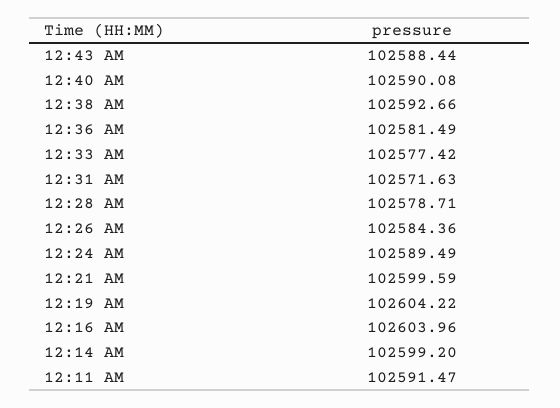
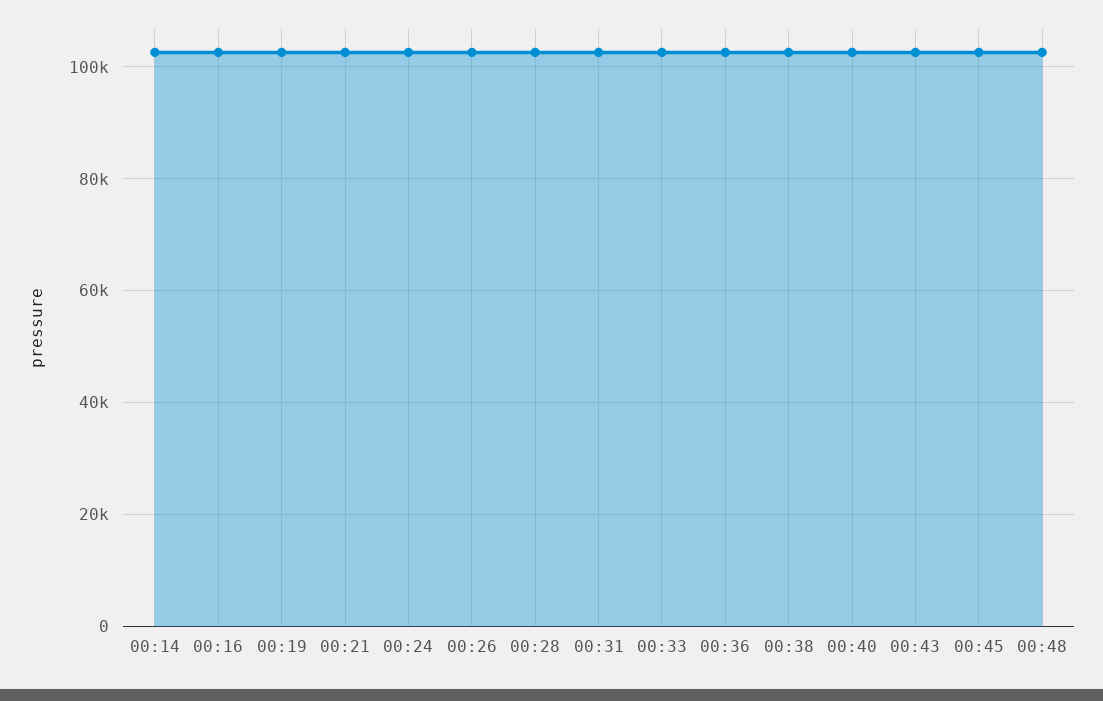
12:11 AM: 102591.47 -> none
00:45: none -> 102000
00:48: none -> 102000

